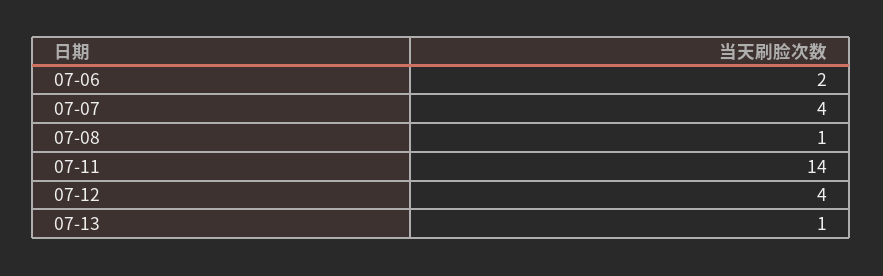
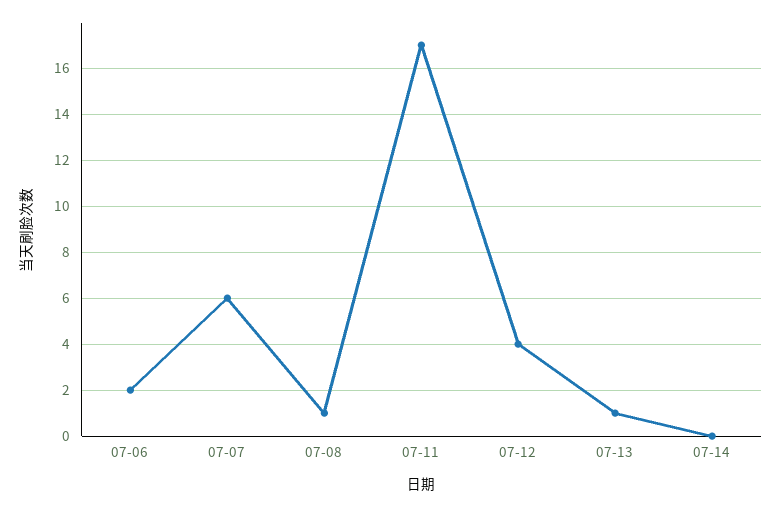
07-07: 4 -> 6
07-11: 14 -> 17
07-14: none -> 0

